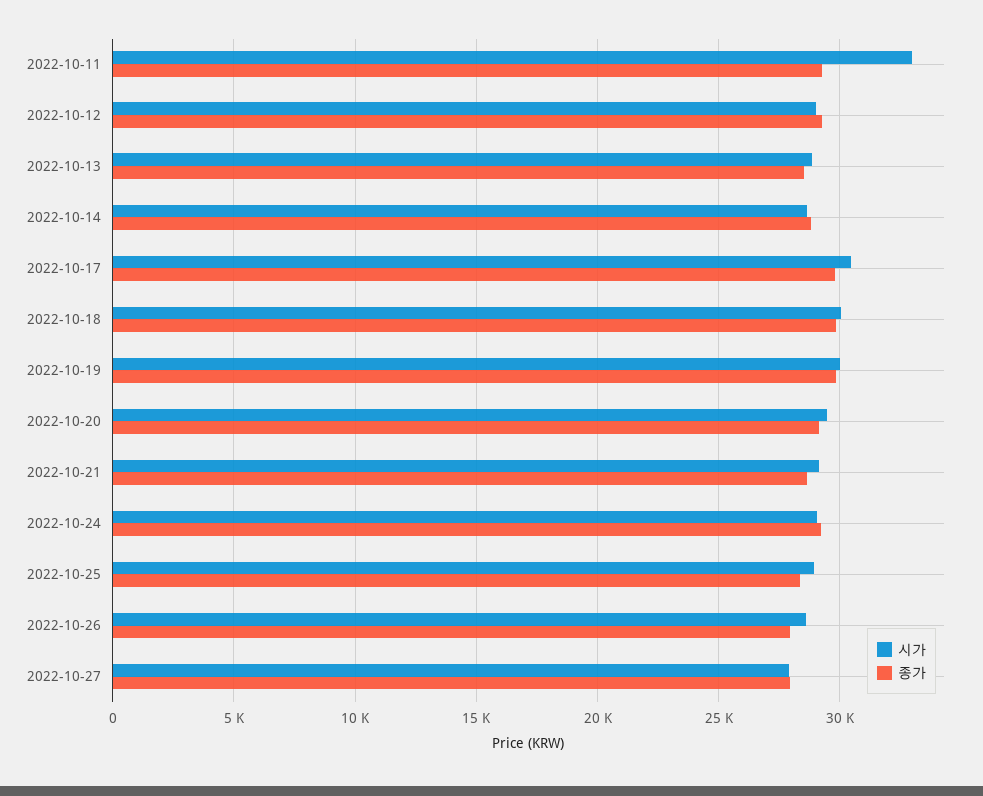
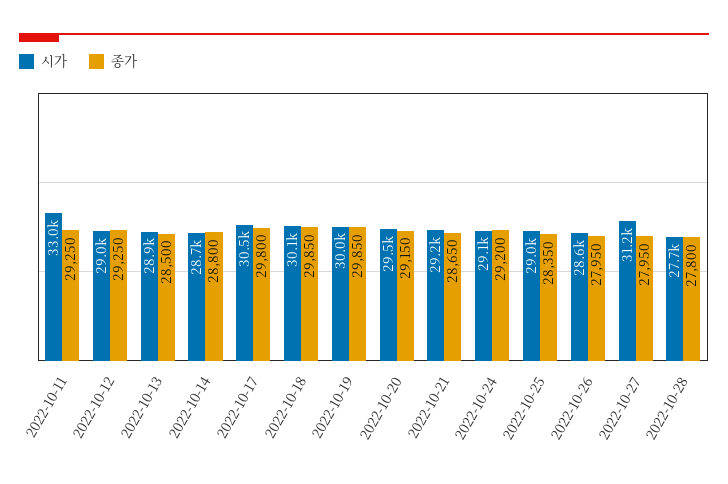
시가, 2022-10-27: 28000 -> 31200
시가, 2022-10-28: none -> 27700
종가, 2022-10-28: none -> 27800

